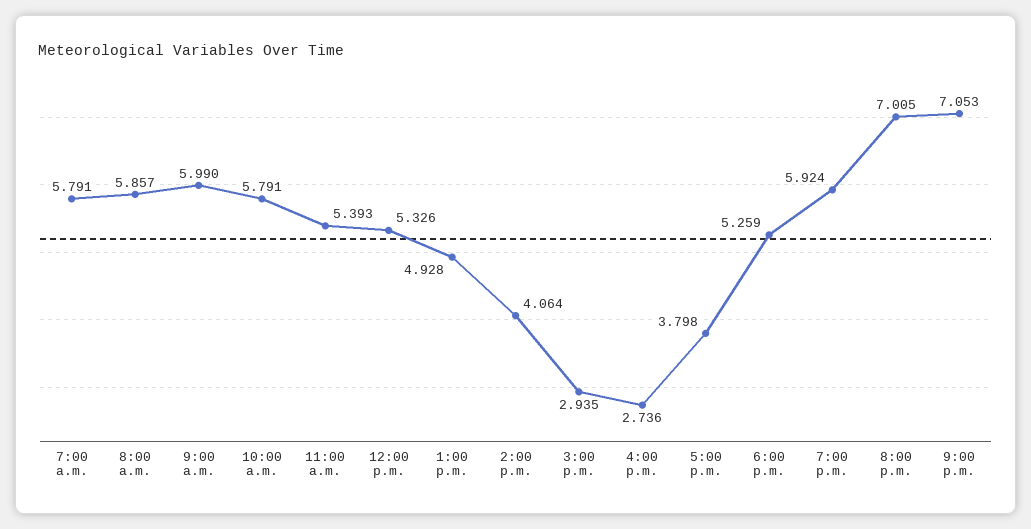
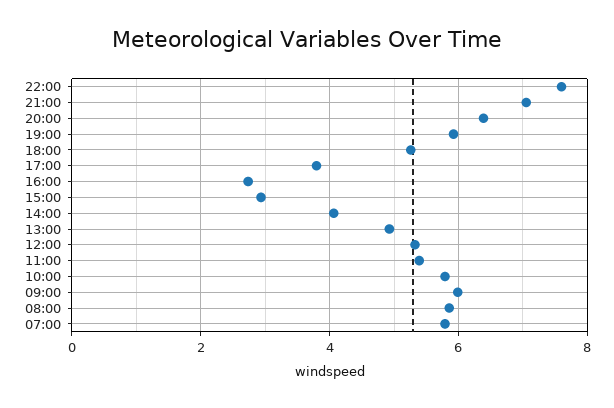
8:00 p.m.: 7.005 -> 6.4
22:00: none -> 7.6

